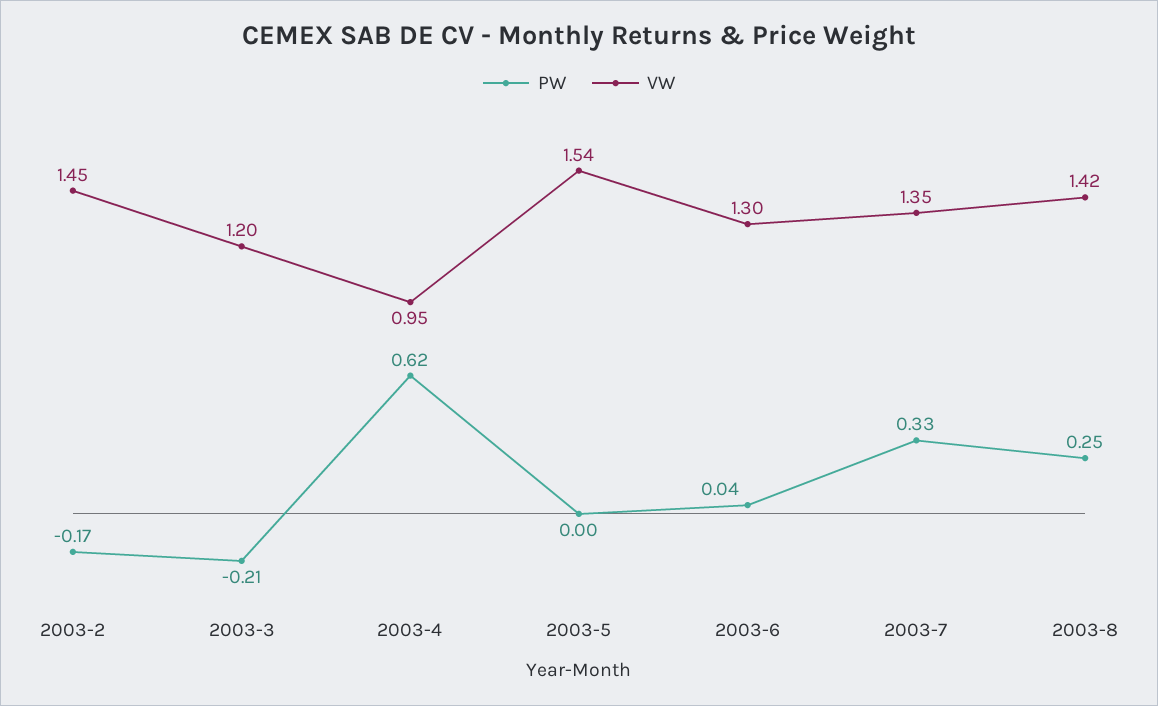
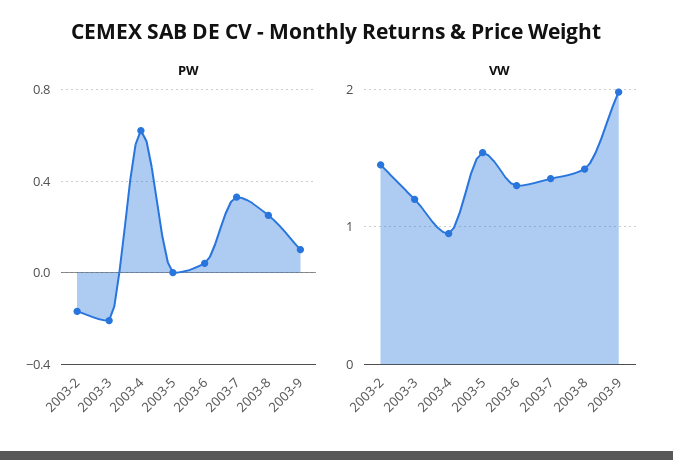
PW, 2003-9: none -> 0.1
VW, 2003-9: none -> 2

